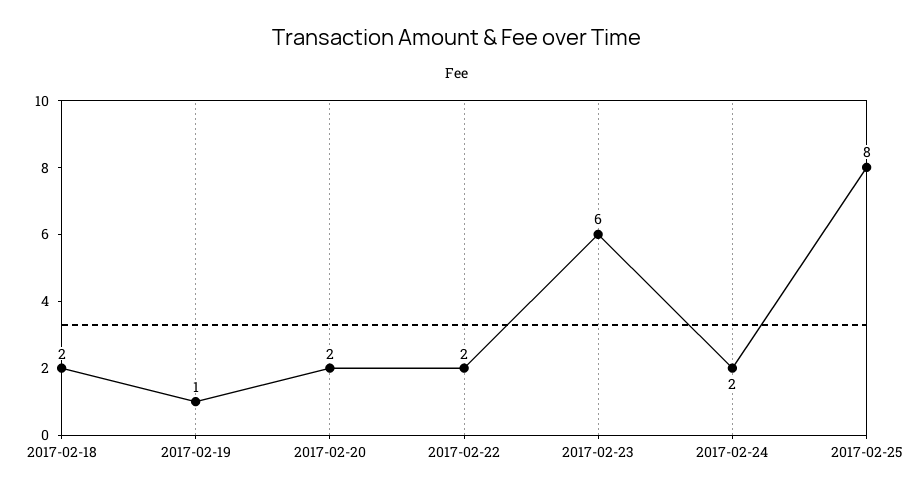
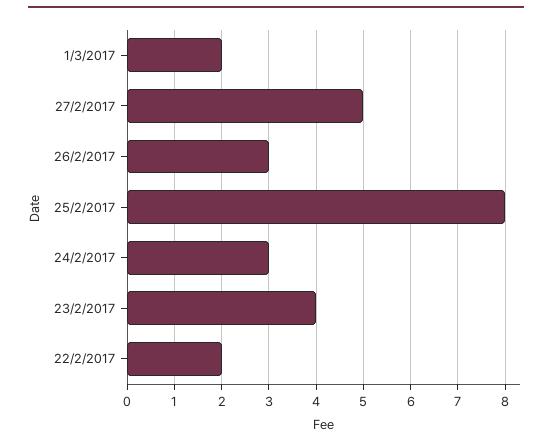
2017-02-18: 2 -> none
2017-02-19: 1 -> none
2017-02-20: 2 -> none
2017-02-23: 6 -> 4
2017-02-24: 2 -> 3
1/3/2017: none -> 2
27/2/2017: none -> 5
26/2/2017: none -> 3

